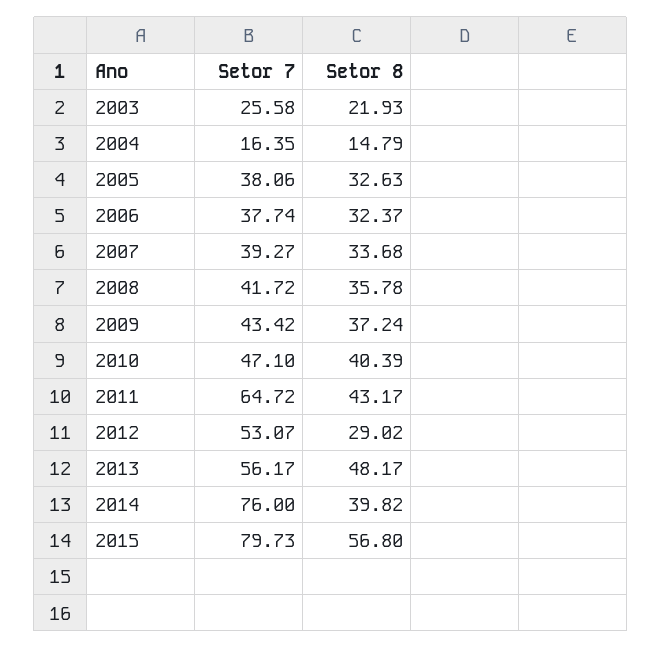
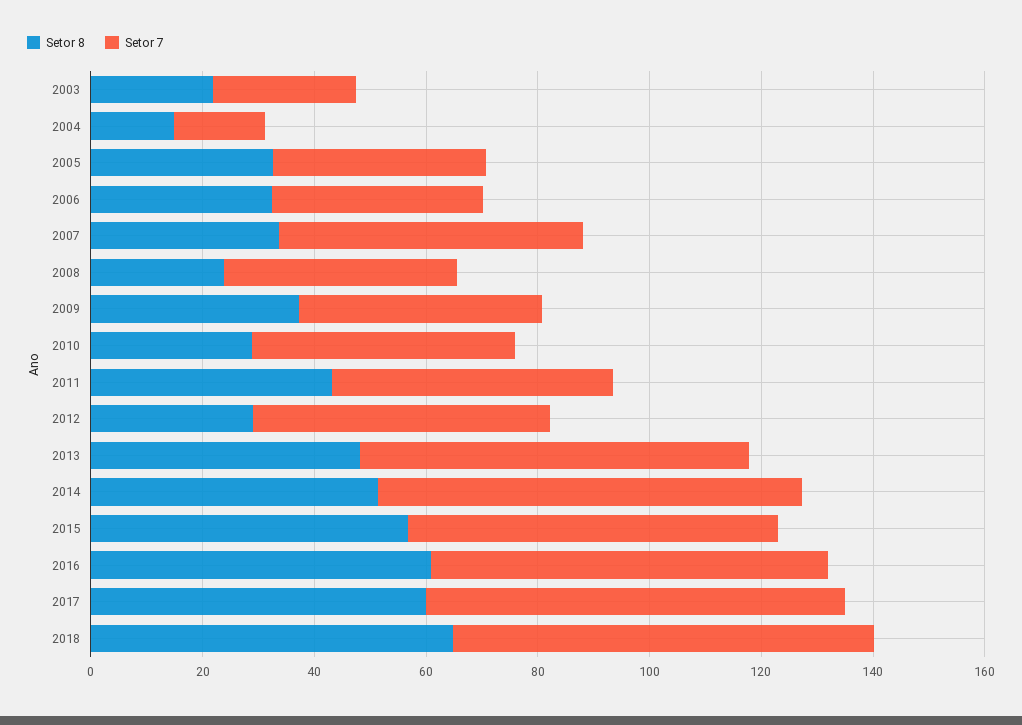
Setor 7, 2007: 39.27 -> 55
Setor 8, 2008: 35.78 -> 25
Setor 8, 2010: 40.39 -> 30
Setor 7, 2011: 64.72 -> 50
Setor 7, 2013: 56.17 -> 70
Setor 8, 2014: 39.82 -> 50
Setor 7, 2015: 79.73 -> 65
Setor 8, 2016: none -> 60
Setor 7, 2016: none -> 70
Setor 8, 2017: none -> 60
Setor 7, 2017: none -> 75
Setor 8, 2018: none -> 65
Setor 7, 2018: none -> 75

